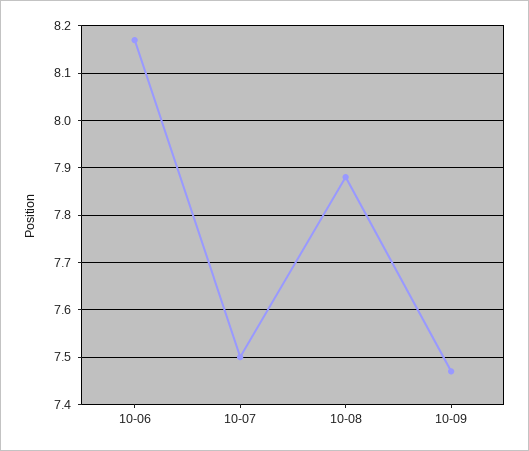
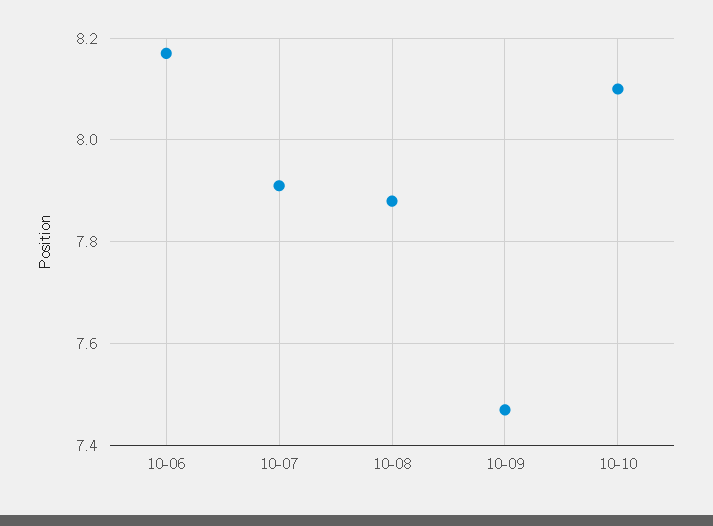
10-07: 7.5 -> 7.9
10-10: none -> 8.1

